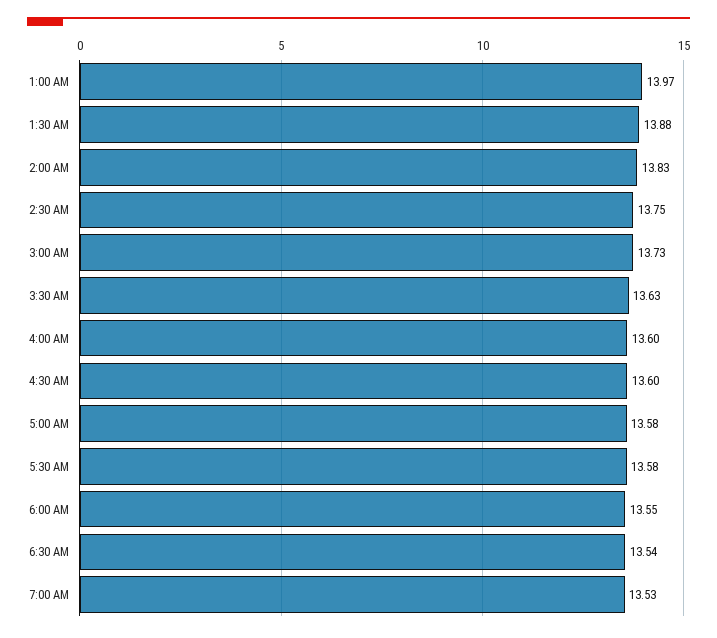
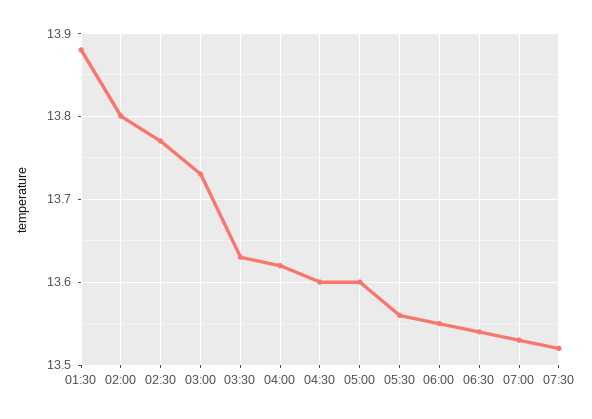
1:00 AM: 13.97 -> none
2:00 AM: 13.83 -> 13.8
2:30 AM: 13.75 -> 13.77
4:00 AM: 13.6 -> 13.62
5:00 AM: 13.58 -> 13.6
5:30 AM: 13.58 -> 13.56
07:30: none -> 13.52

